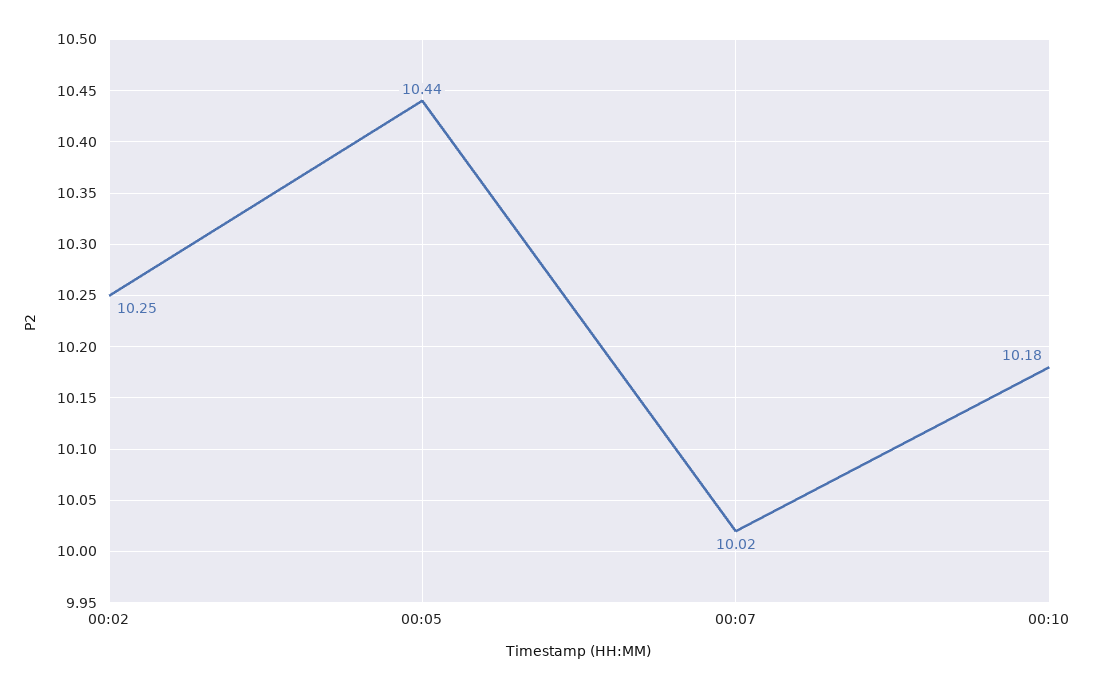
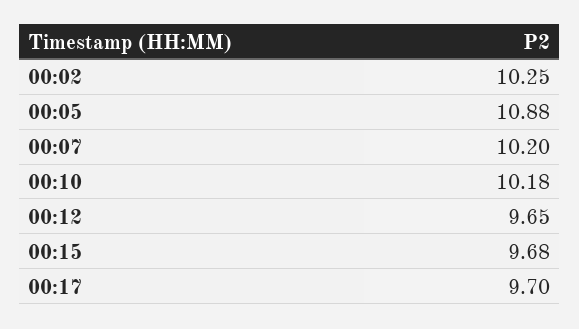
00:05: 10.44 -> 10.88
00:07: 10.02 -> 10.2
00:12: none -> 9.65
00:15: none -> 9.68
00:17: none -> 9.7

